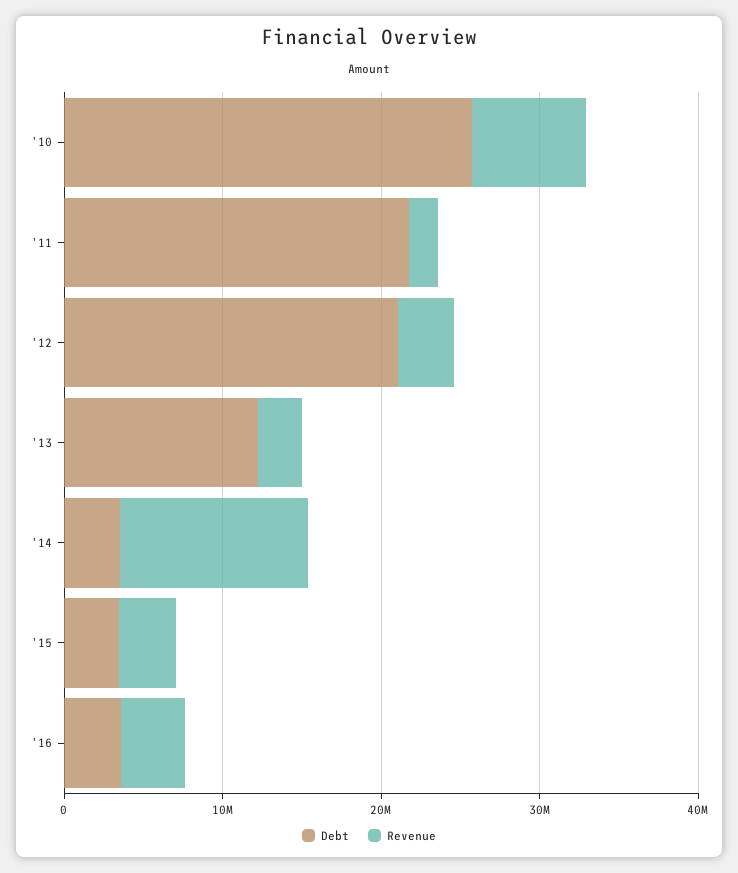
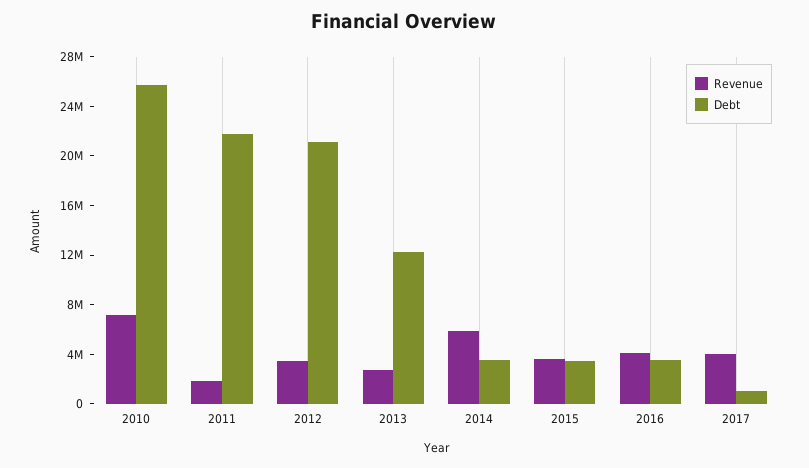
Revenue, '14: 12000000 -> 6000000
Revenue, 2017: none -> 4000000
Debt, 2017: none -> 1000000

